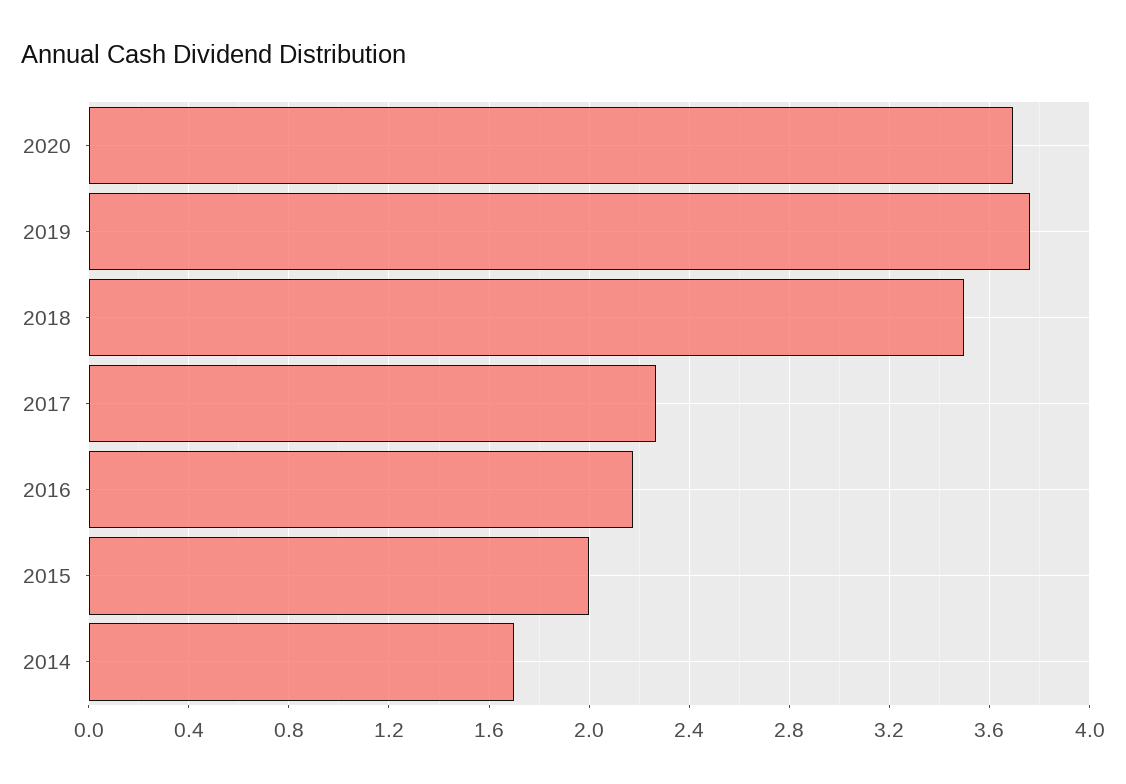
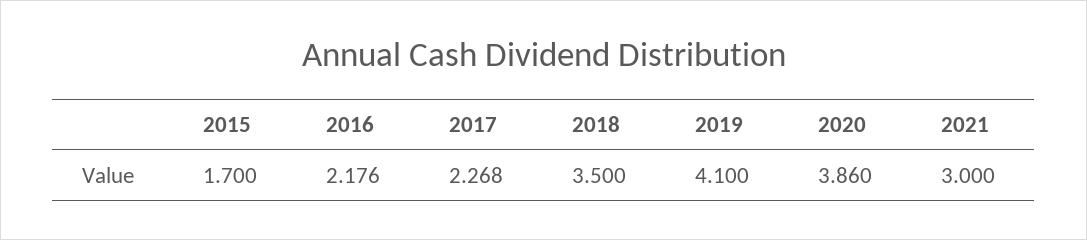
2020: 3.7 -> 3.86
2019: 3.75 -> 4.1
2015: 2 -> 1.7
2014: 1.7 -> none
2021: none -> 3

